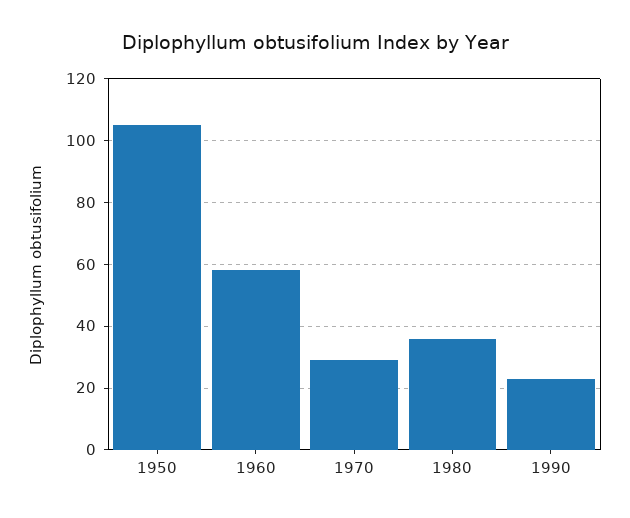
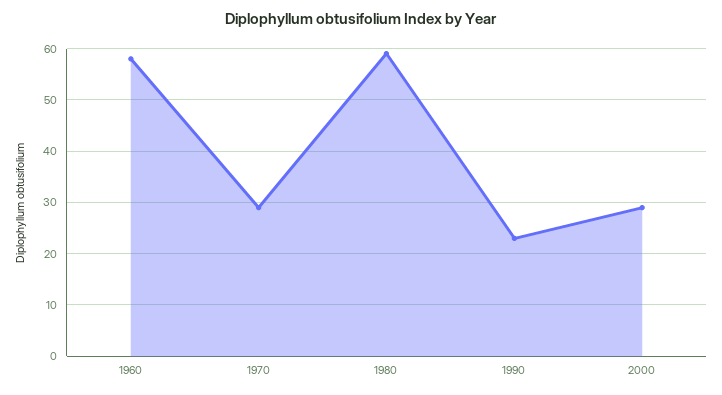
1950: 105 -> none
1980: 35 -> 60
2000: none -> 30

